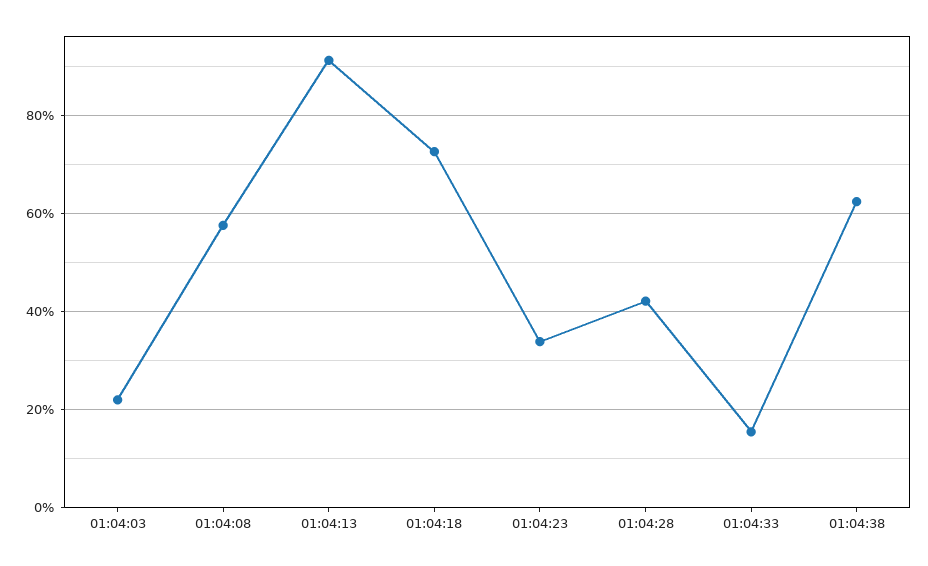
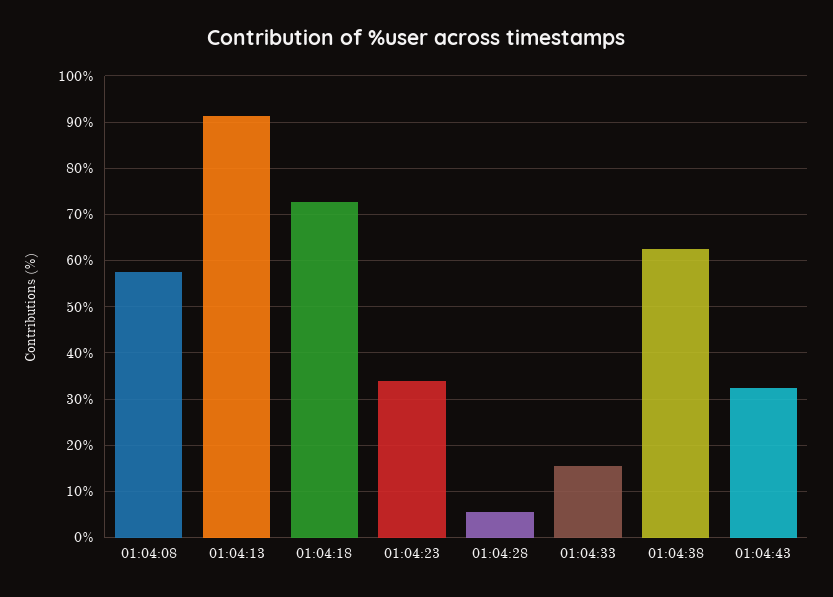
01:04:03: 22 -> none
01:04:28: 42 -> 6
01:04:43: none -> 32

